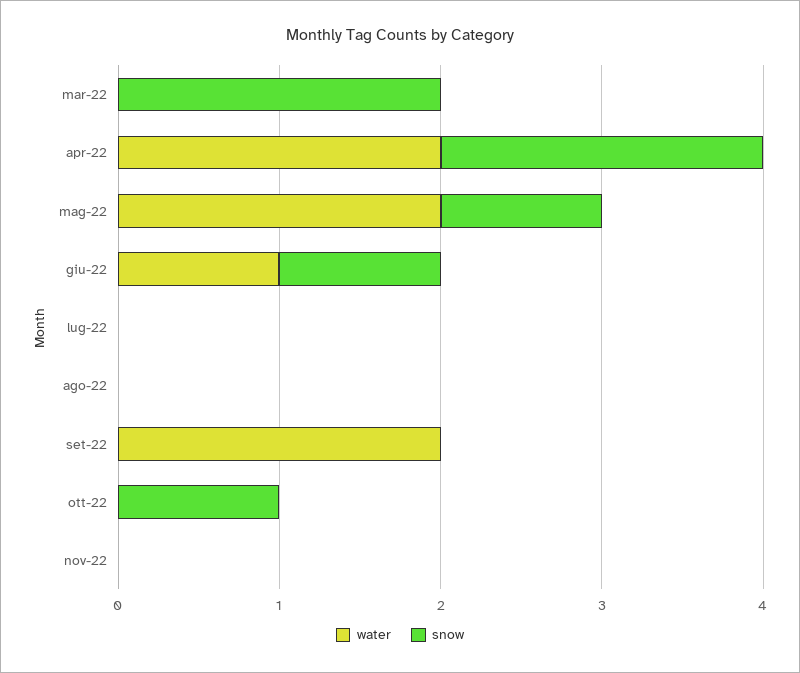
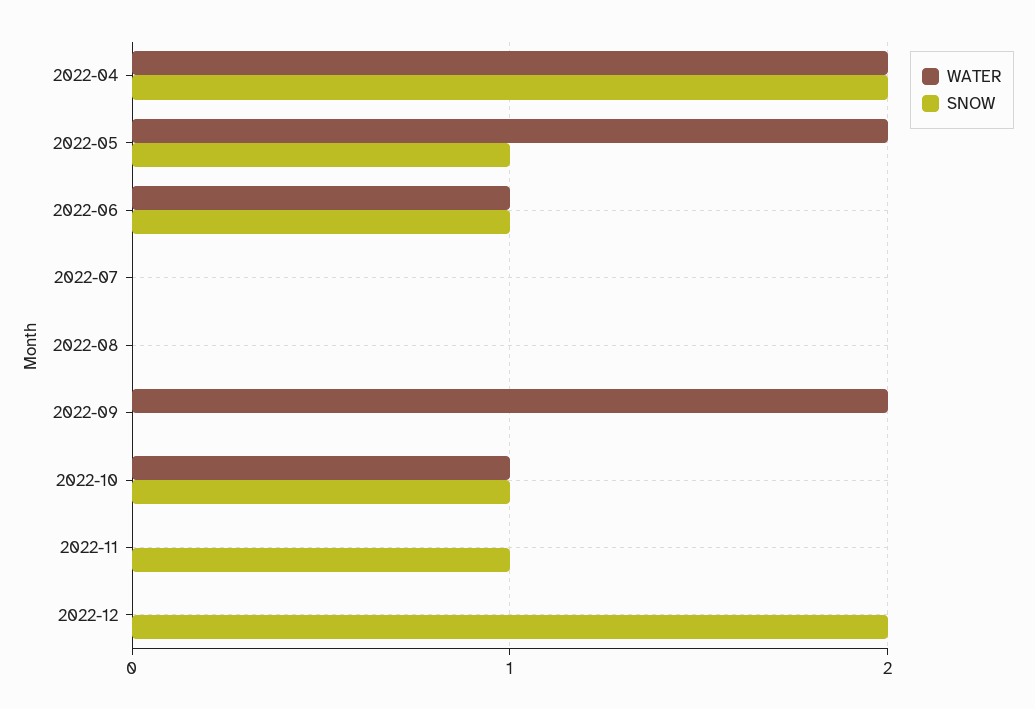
water, mar-22: 0 -> none
snow, mar-22: 2 -> none
water, ott-22: 0 -> 1
snow, nov-22: 0 -> 1
water, 2022-12: none -> 0
snow, 2022-12: none -> 2

